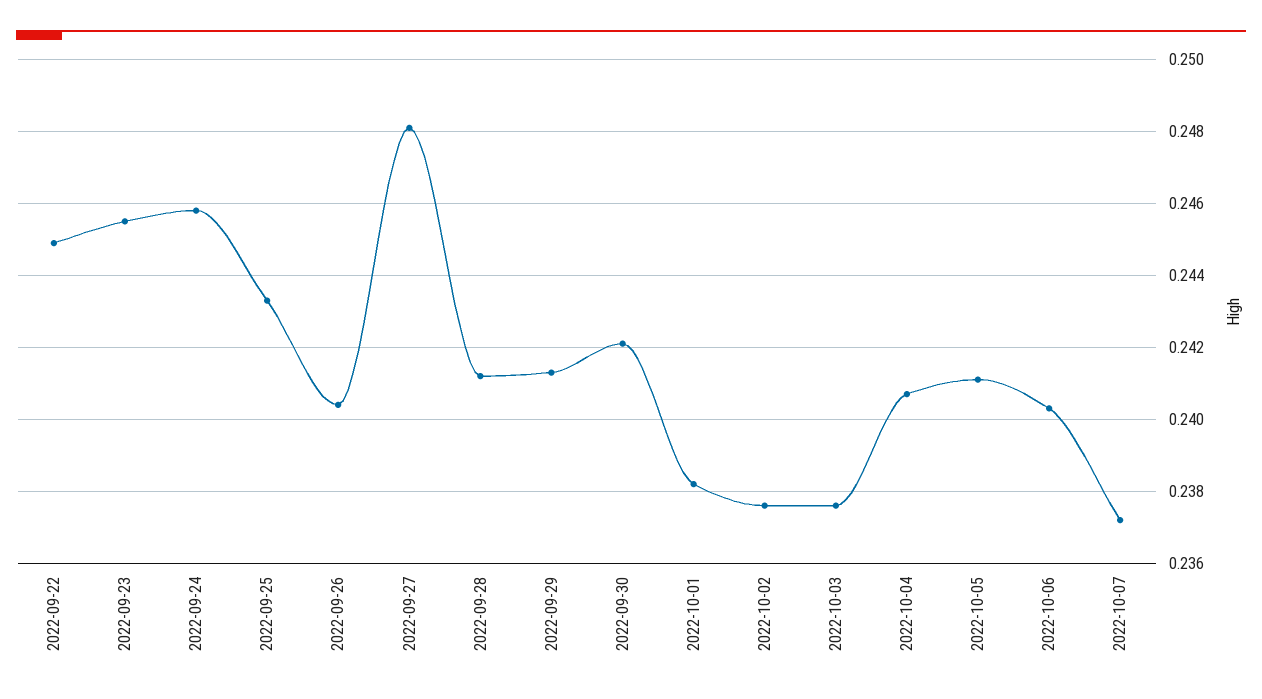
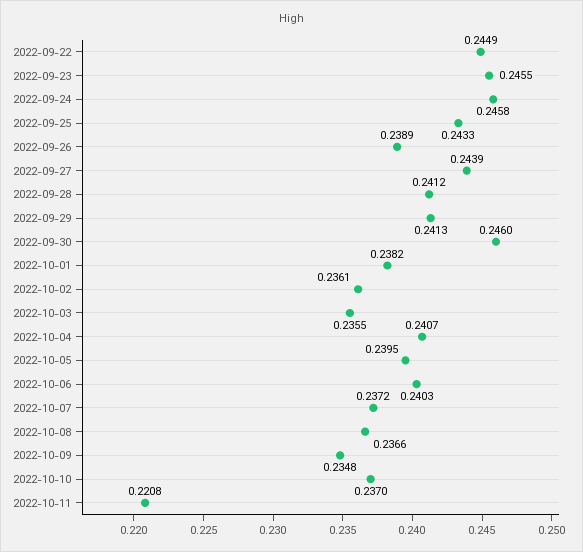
2022-09-26: 0.2405 -> 0.2389
2022-09-27: 0.248 -> 0.2439
2022-09-30: 0.242 -> 0.246
2022-10-02: 0.2375 -> 0.2361
2022-10-03: 0.2375 -> 0.2355
2022-10-05: 0.241 -> 0.2395
2022-10-08: none -> 0.2366
2022-10-09: none -> 0.2348
2022-10-10: none -> 0.237
2022-10-11: none -> 0.2208

